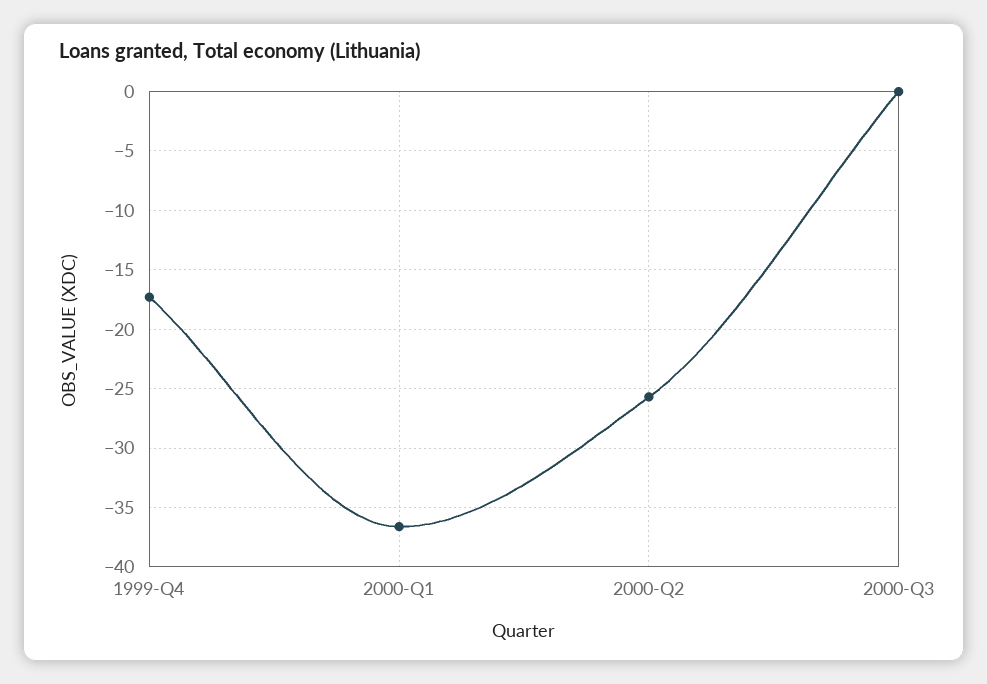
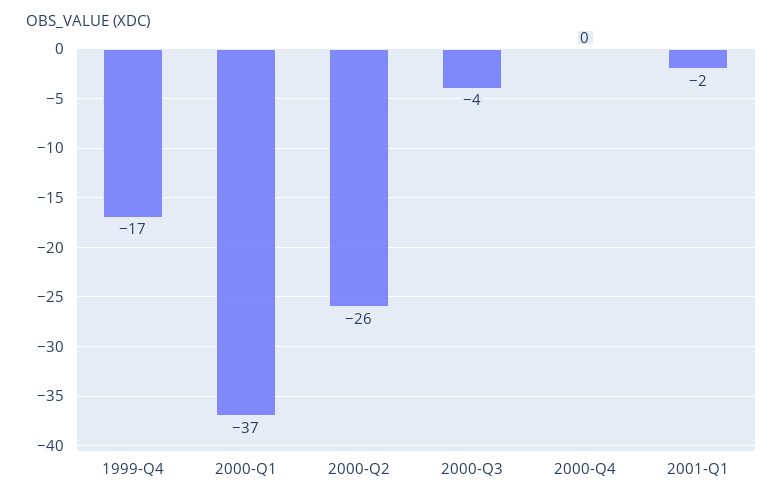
2000-Q3: 0 -> -4
2000-Q4: none -> 0
2001-Q1: none -> -2

